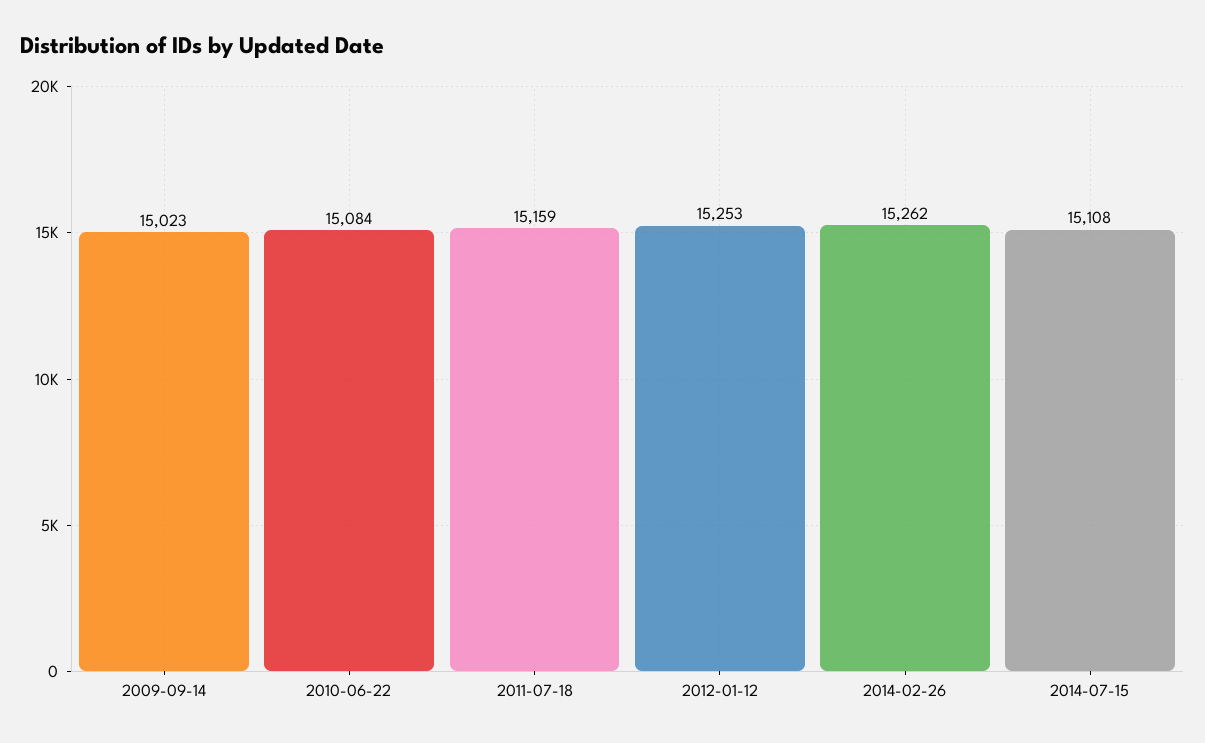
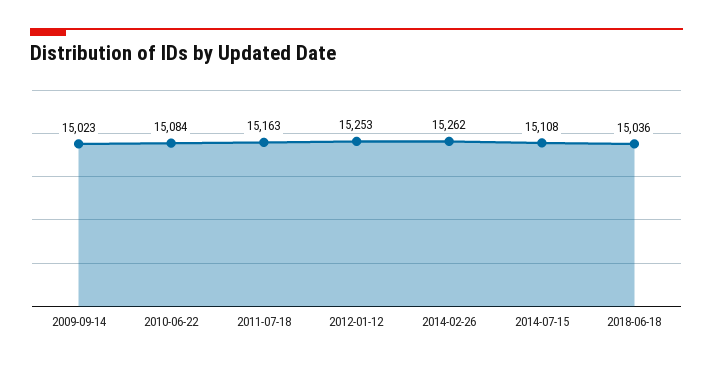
2011-07-18: 15159 -> 15163
2018-06-18: none -> 15036

